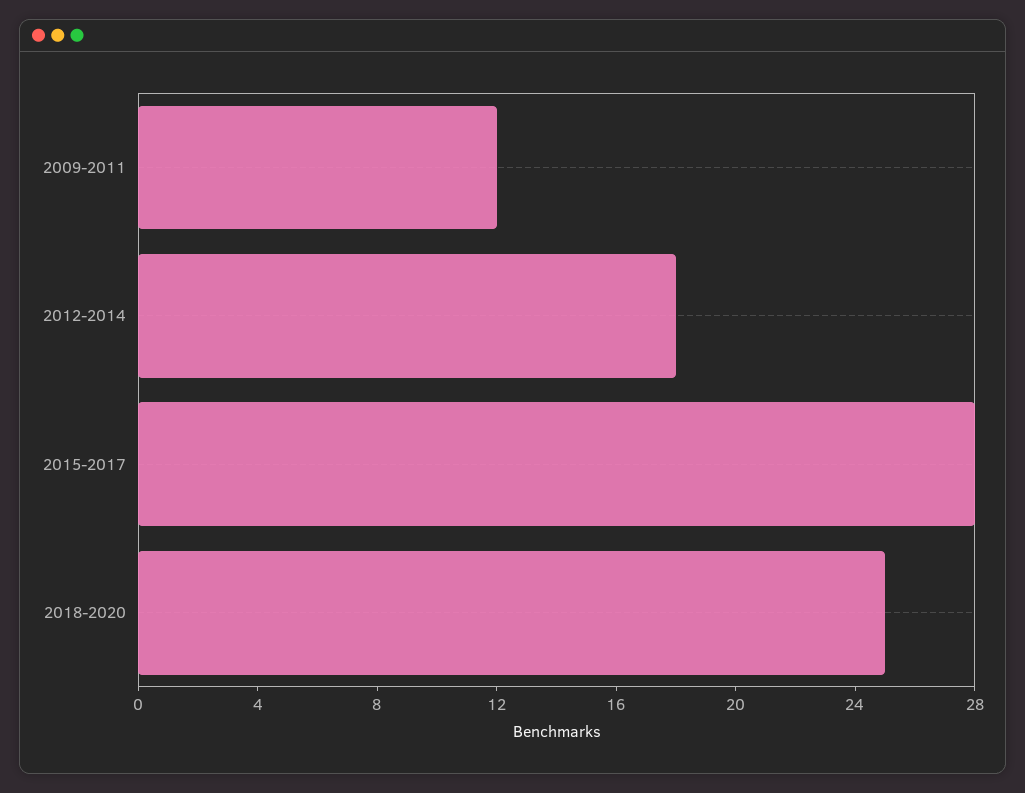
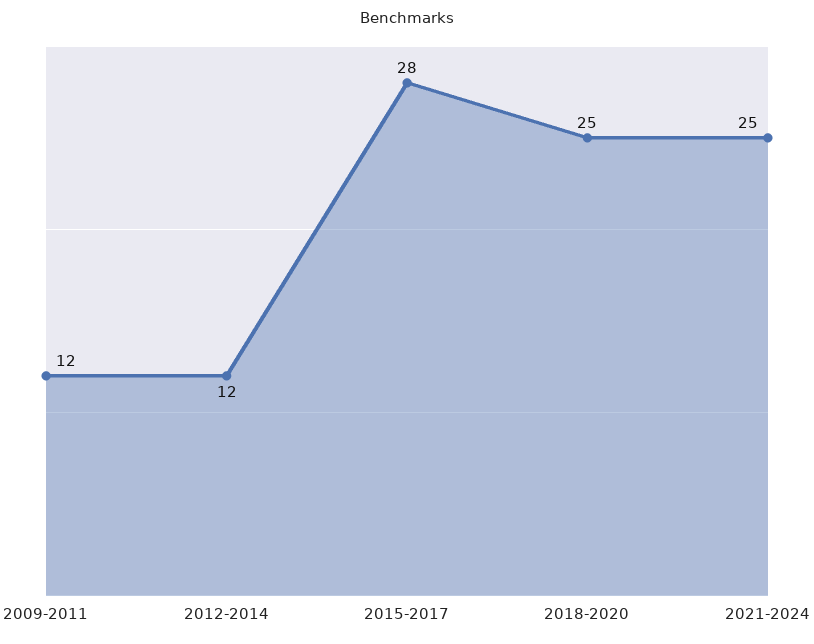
2012-2014: 18 -> 12
2021-2024: none -> 25

